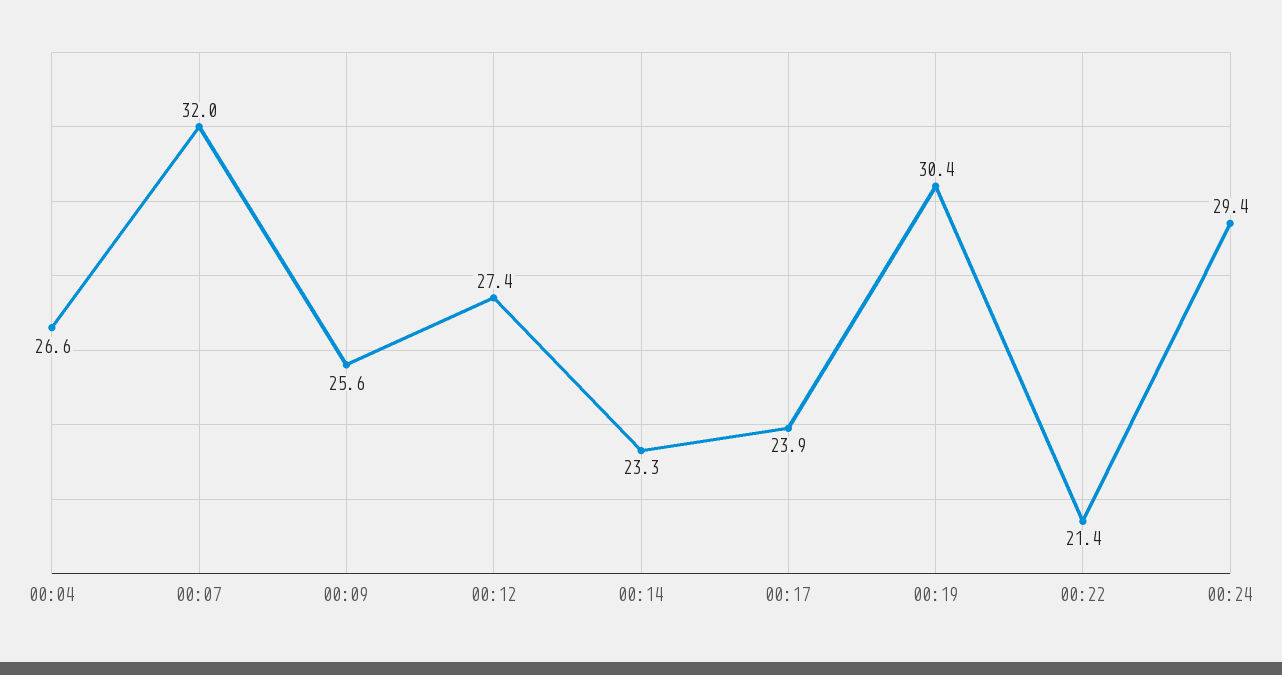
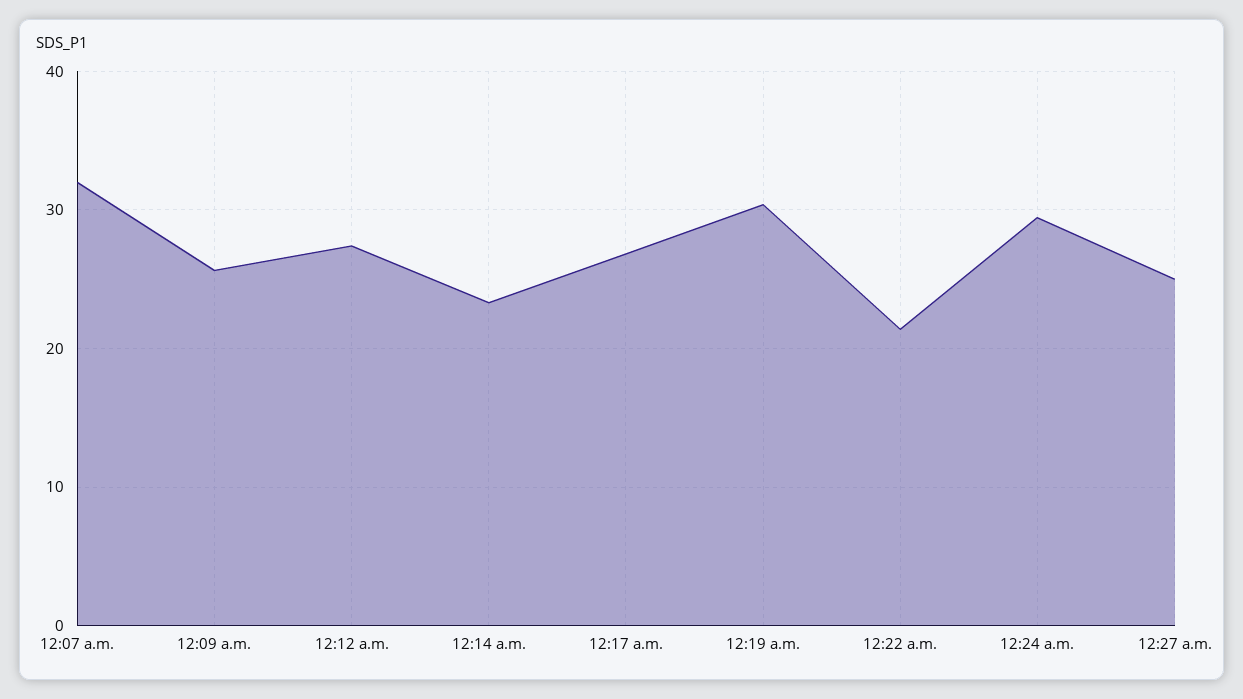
00:04: 26.6 -> none
00:17: 23.9 -> 27
12:27 a.m.: none -> 25

